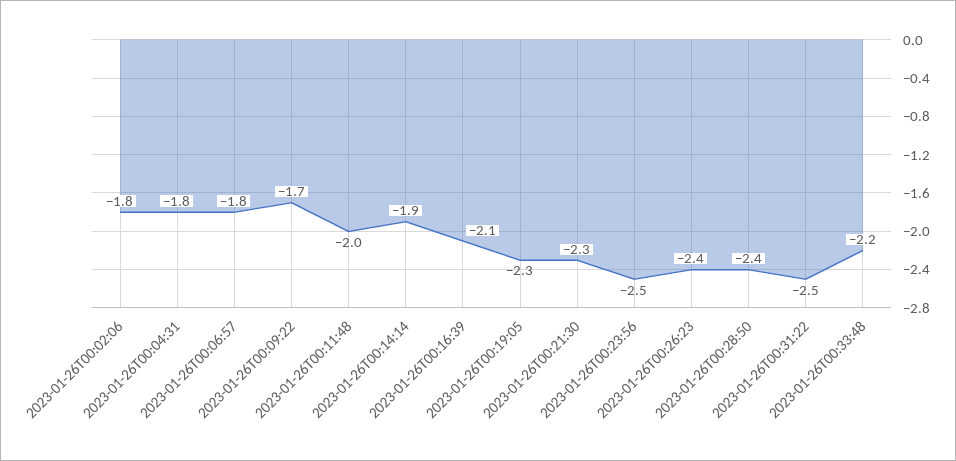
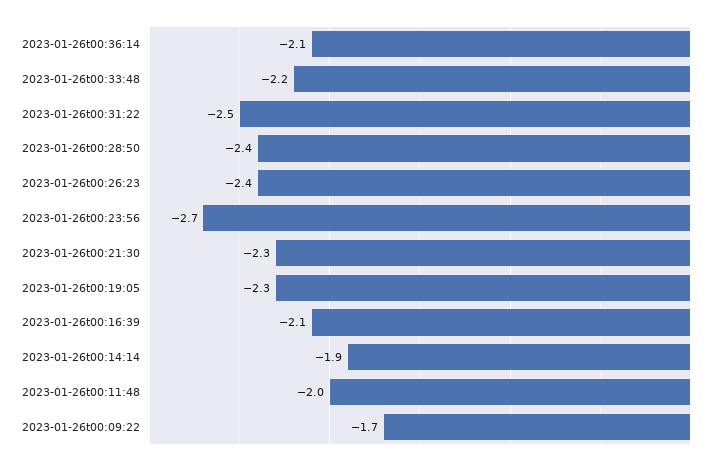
2023-01-26T00:02:06: -1.8 -> none
2023-01-26T00:04:31: -1.8 -> none
2023-01-26T00:06:57: -1.8 -> none
2023-01-26T00:23:56: -2.5 -> -2.7
2023-01-26t00:36:14: none -> -2.1

